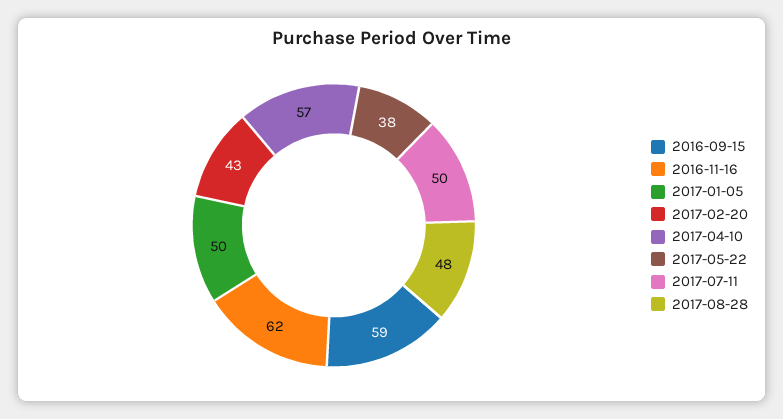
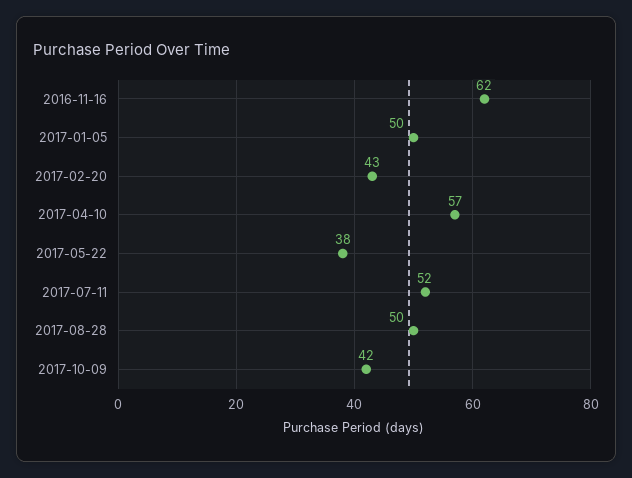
2016-09-15: 59 -> none
2017-07-11: 50 -> 52
2017-08-28: 48 -> 50
2017-10-09: none -> 42

